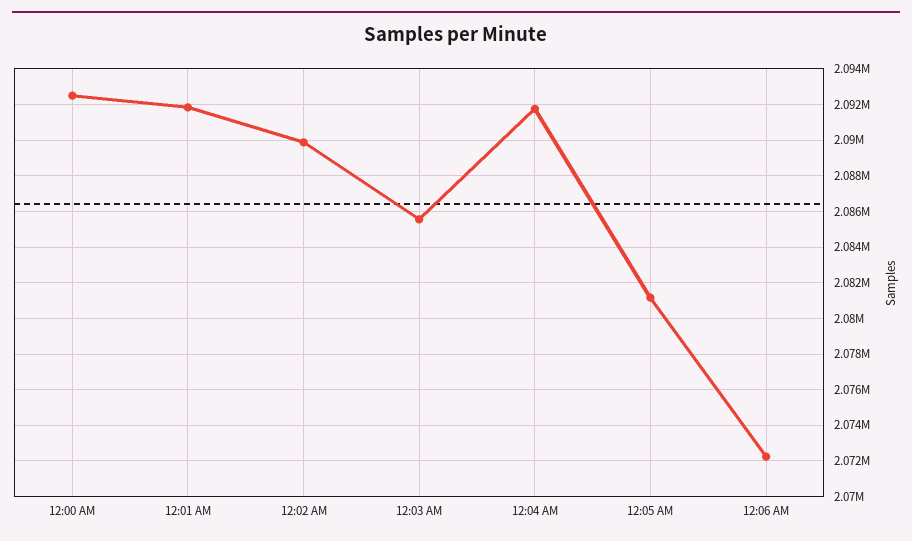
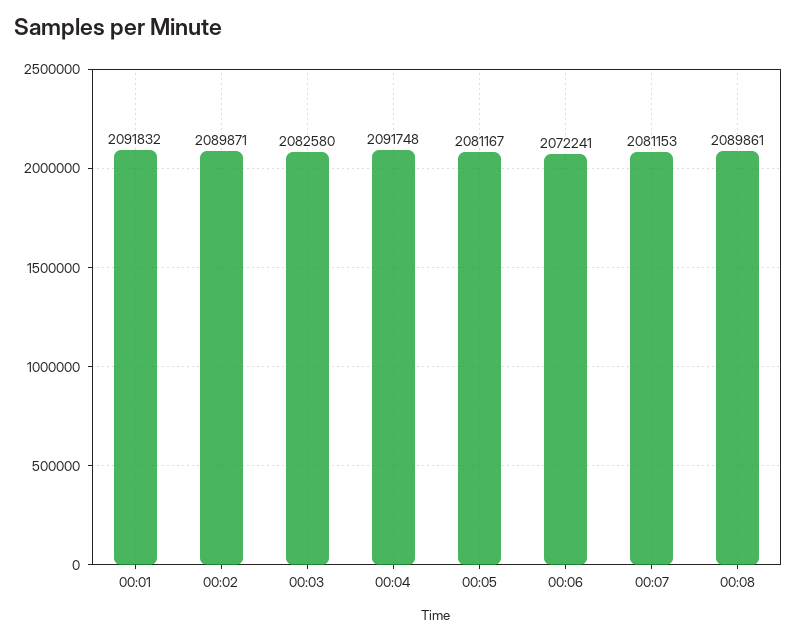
12:00 AM: 2092500 -> none
12:03 AM: 2085500 -> 2082580
00:07: none -> 2081153
00:08: none -> 2089861

